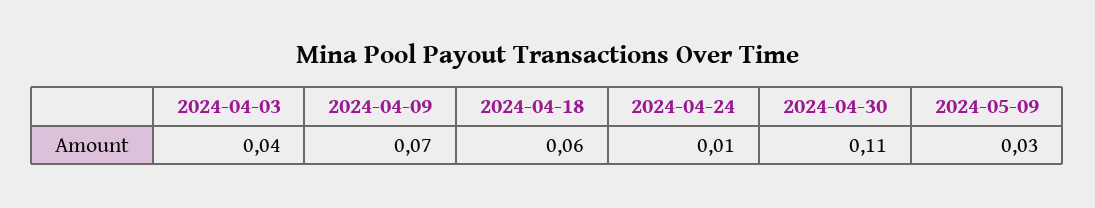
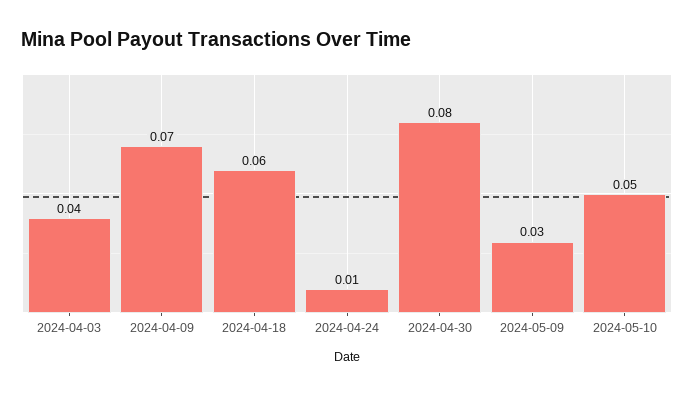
2024-04-30: 0.11 -> 0.08
2024-05-10: none -> 0.05

